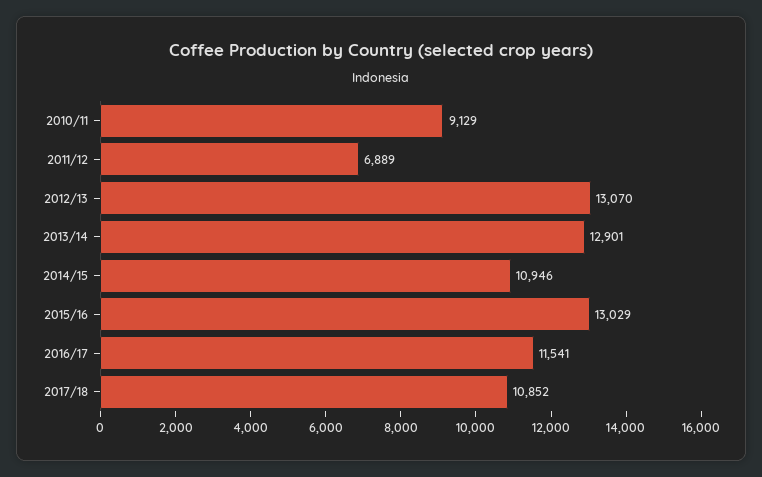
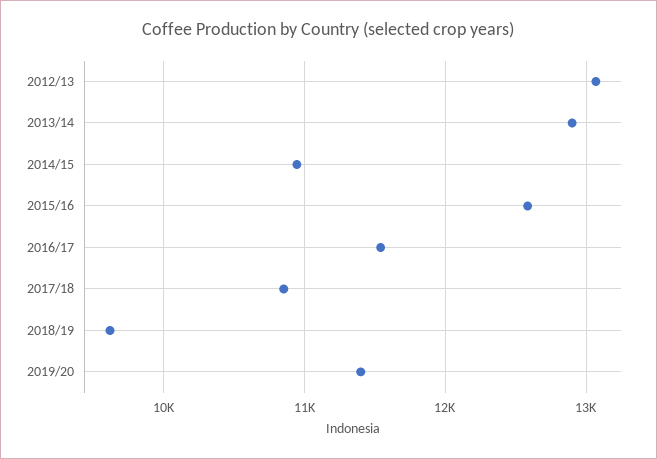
2010/11: 9129 -> none
2011/12: 6889 -> none
2015/16: 13029 -> 12600
2018/19: none -> 9600
2019/20: none -> 11400

